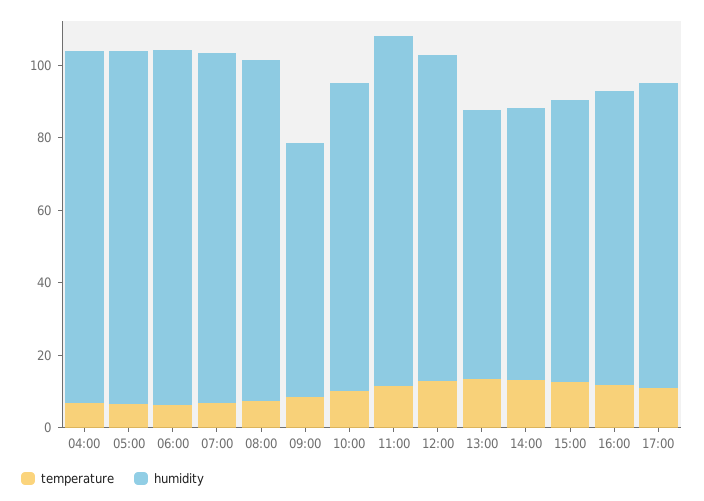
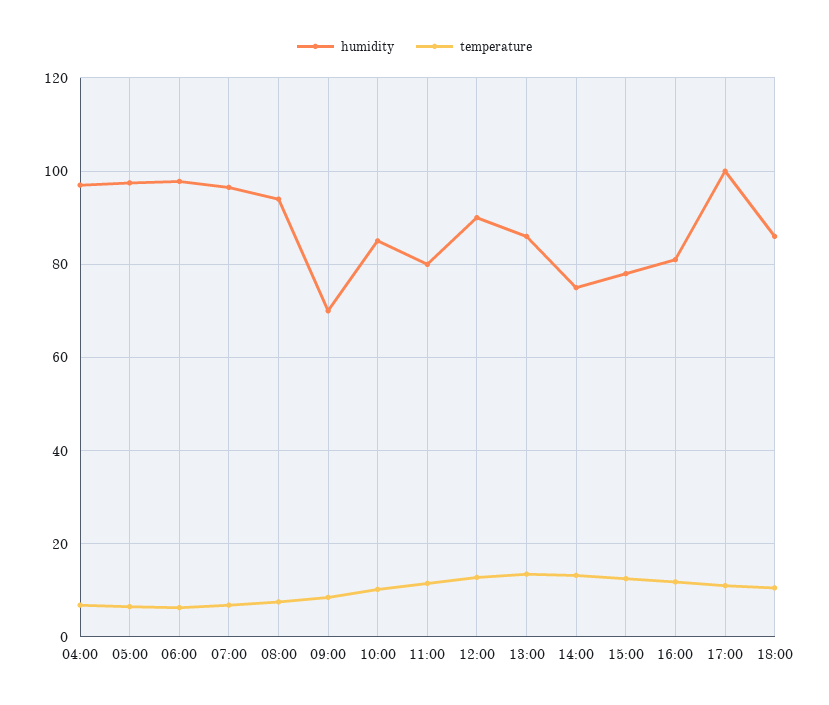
humidity, 11:00: 95 -> 80
humidity, 13:00: 75 -> 86
humidity, 17:00: 85 -> 100
humidity, 18:00: none -> 86
temperature, 18:00: none -> 10

